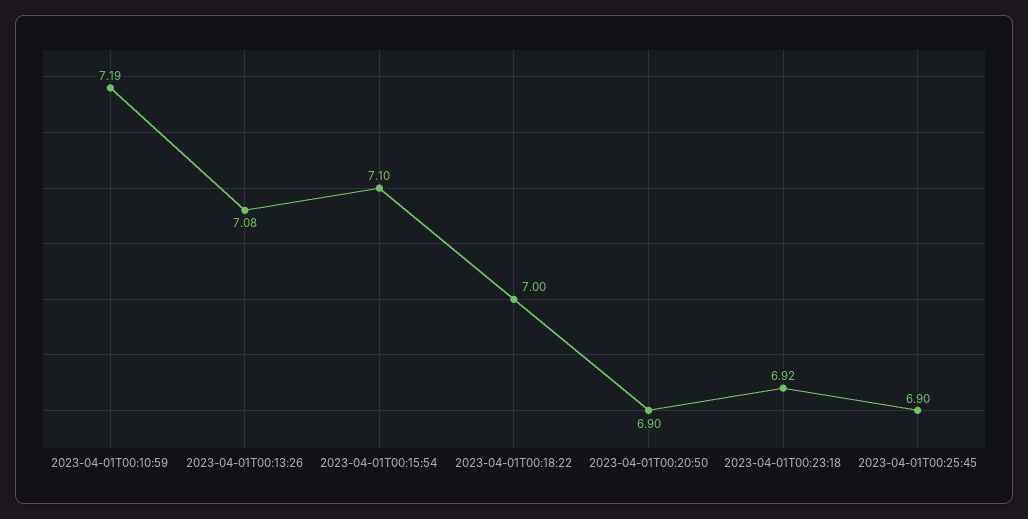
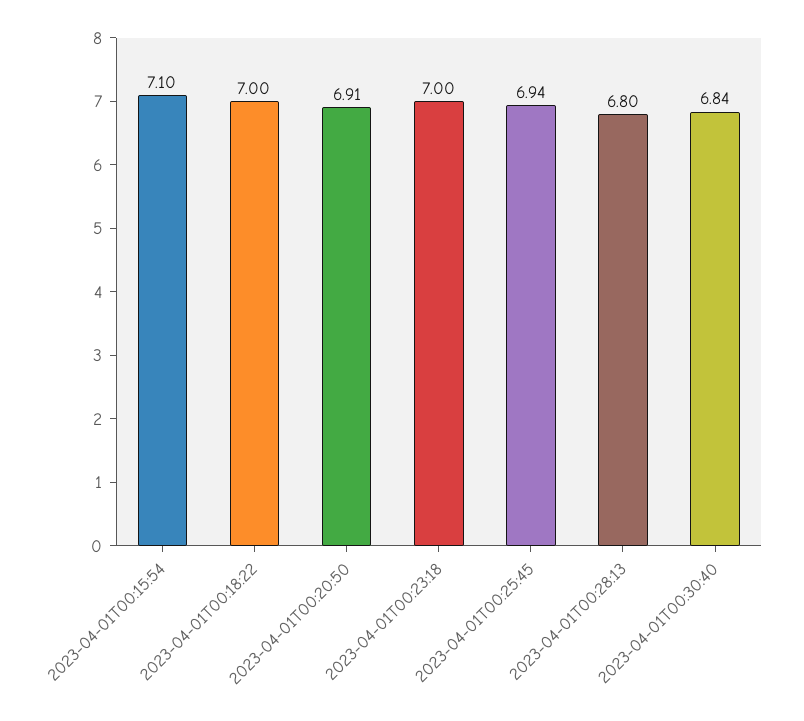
2023-04-01T00:10:59: 7.19 -> none
2023-04-01T00:13:26: 7.08 -> none
2023-04-01T00:20:50: 6.9 -> 6.91
2023-04-01T00:23:18: 6.92 -> 7
2023-04-01T00:25:45: 6.9 -> 6.94
2023-04-01T00:28:13: none -> 6.8
2023-04-01T00:30:40: none -> 6.84

